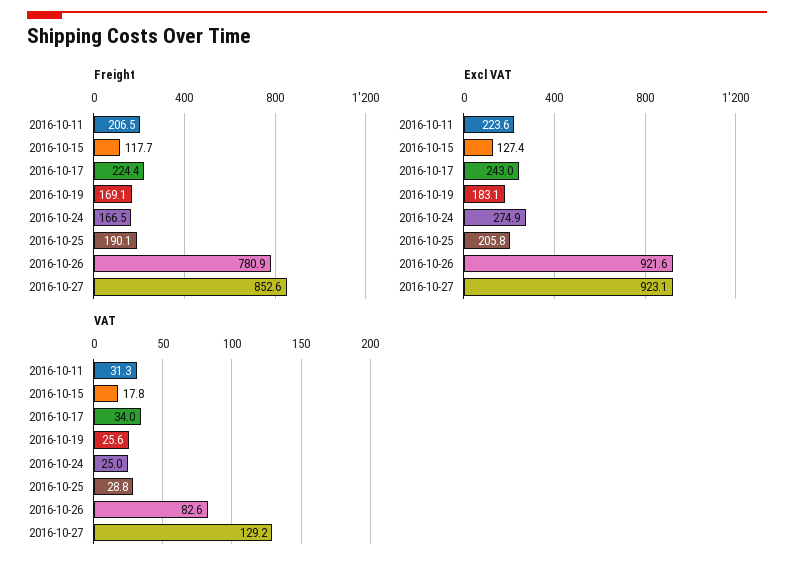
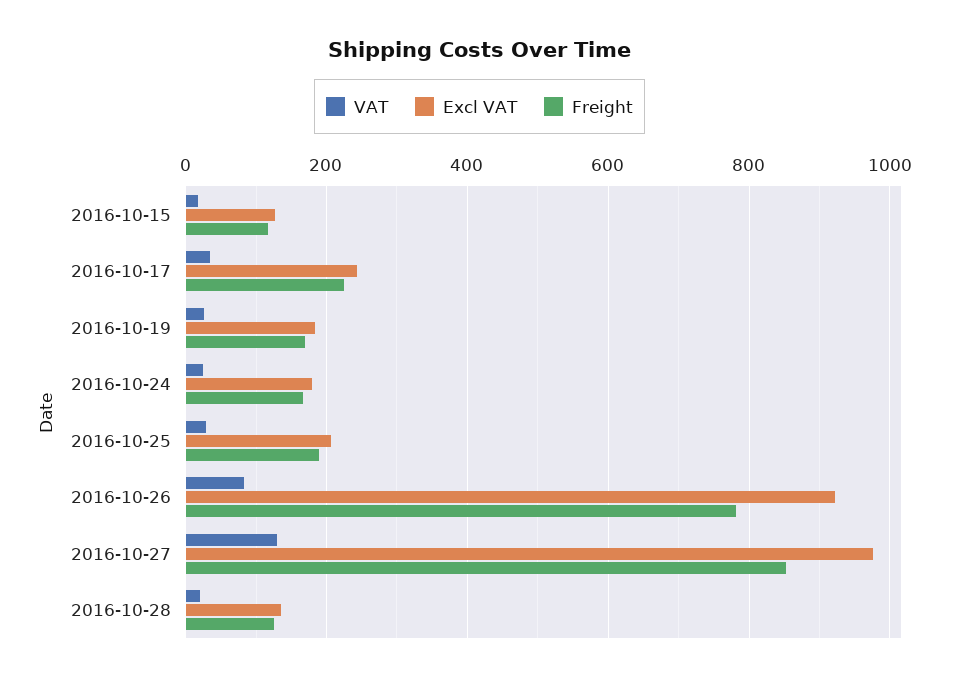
Freight, 2016-10-11: 206.5 -> none
Excl VAT, 2016-10-11: 223.6 -> none
Excl VAT, 2016-10-24: 274.9 -> 180
Excl VAT, 2016-10-27: 923.1 -> 980
VAT, 2016-10-11: 31.3 -> none
VAT, 2016-10-28: none -> 20
Excl VAT, 2016-10-28: none -> 140
Freight, 2016-10-28: none -> 120

